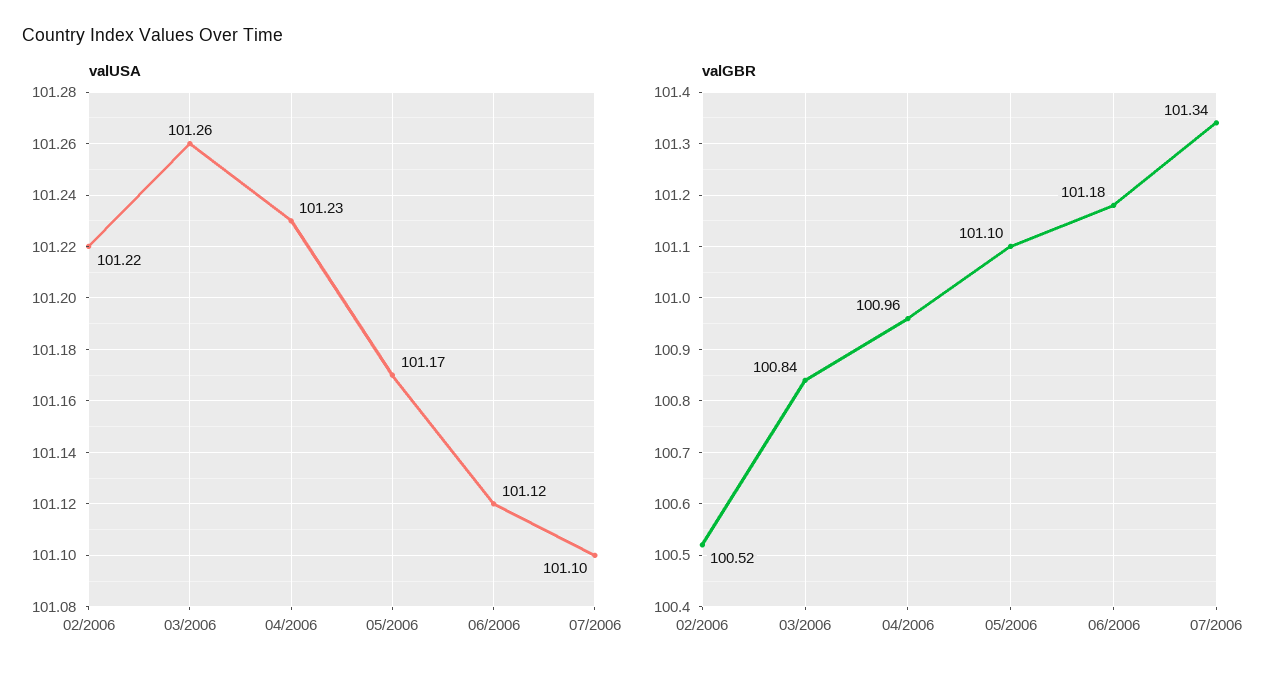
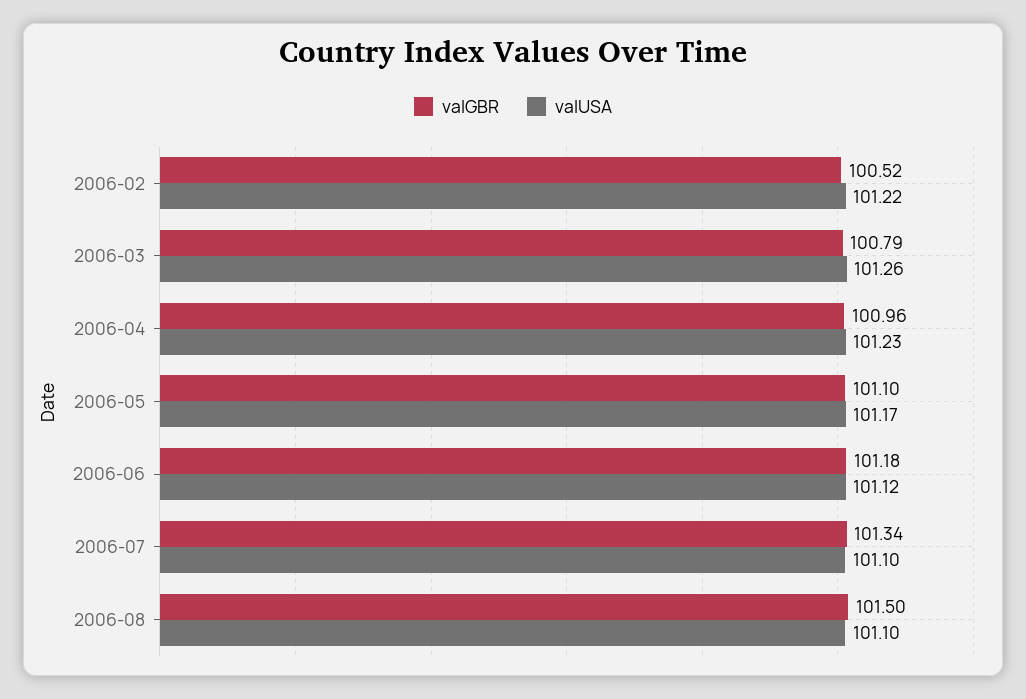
valGBR, 03/2006: 100.84 -> 100.79
valGBR, 2006-08: none -> 101.5
valUSA, 2006-08: none -> 101.1

